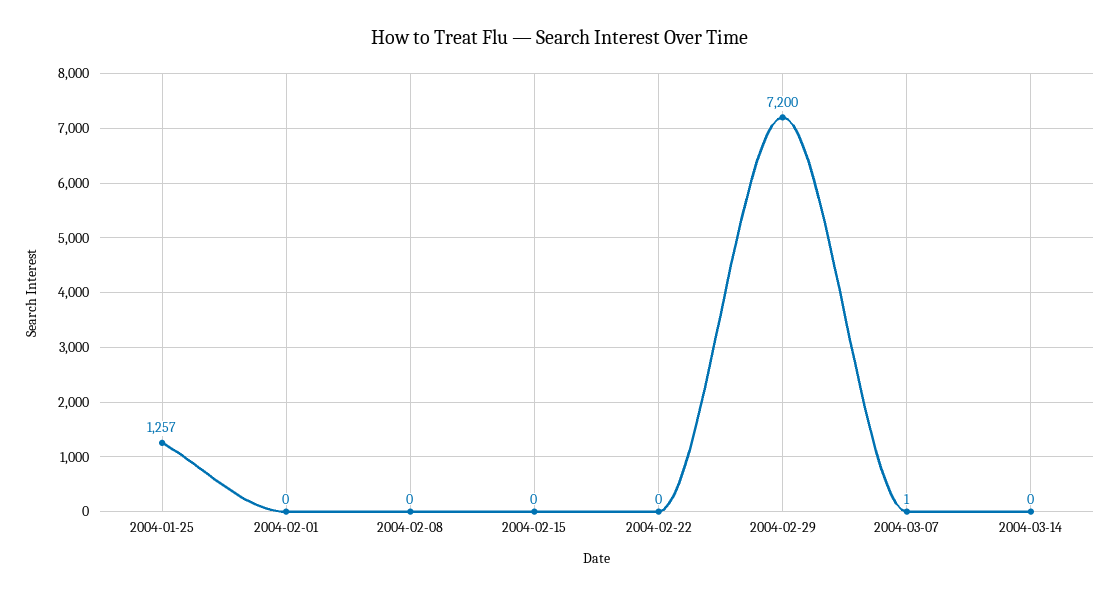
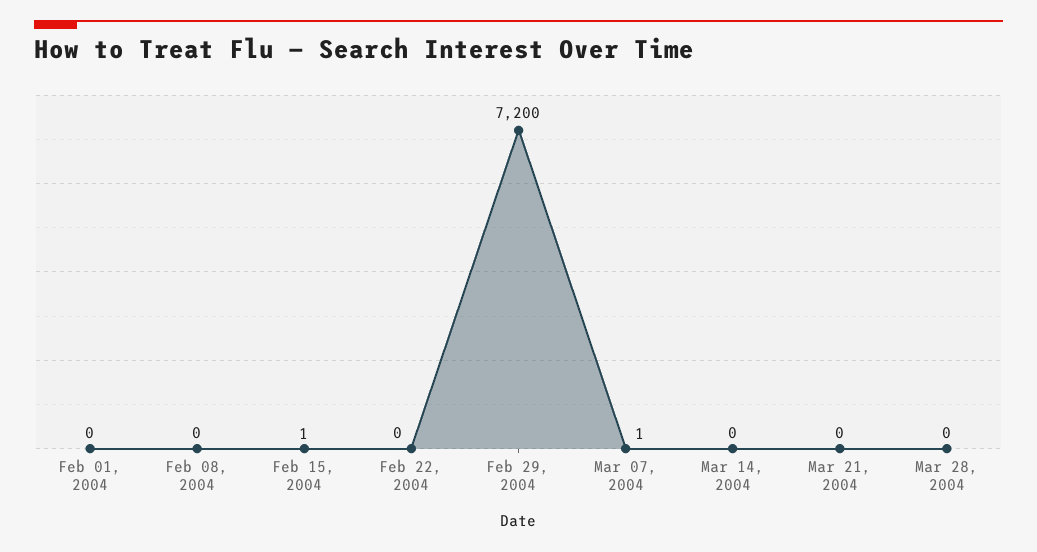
2004-01-25: 1257 -> none
2004-02-15: 0 -> 1
Mar 21, 2004: none -> 0
Mar 28, 2004: none -> 0

